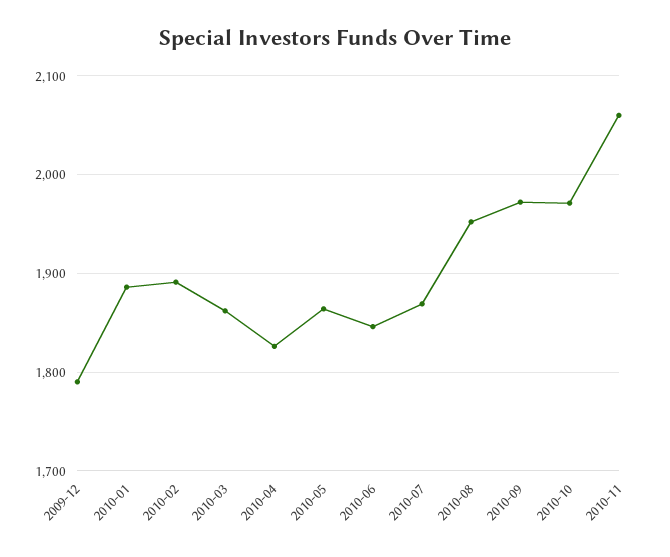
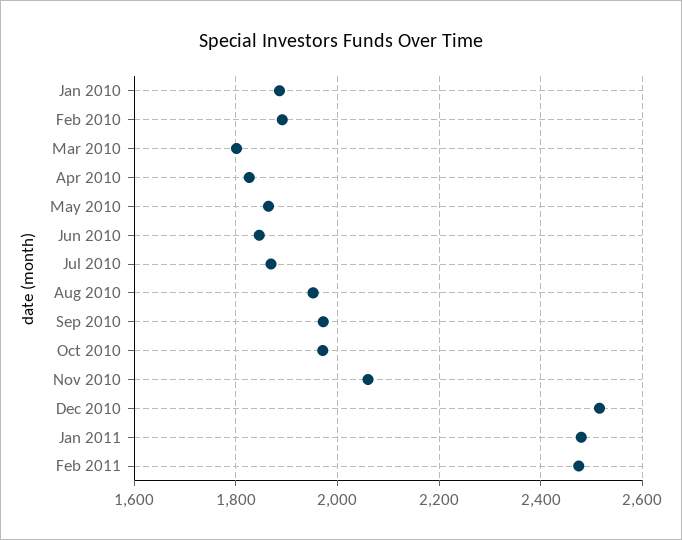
2009-12: 1790 -> none
2010-03: 1860 -> 1800
Dec 2010: none -> 2520
Jan 2011: none -> 2480
Feb 2011: none -> 2480

